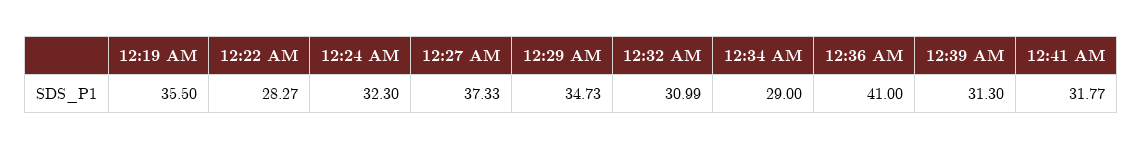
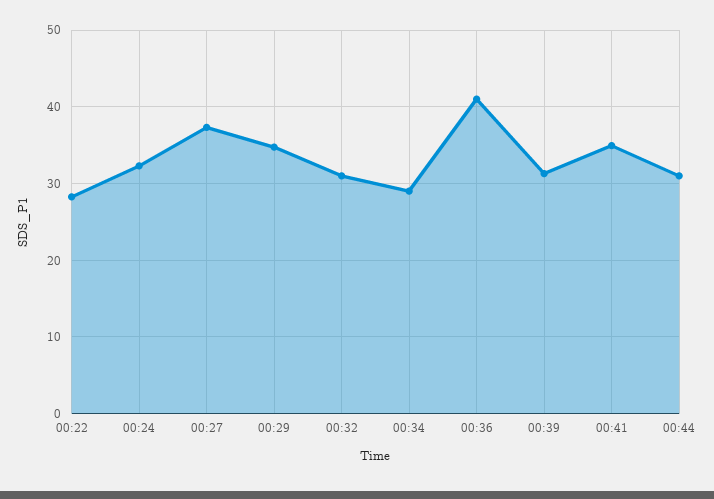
12:19 AM: 35.5 -> none
12:41 AM: 31.77 -> 35
00:44: none -> 31

